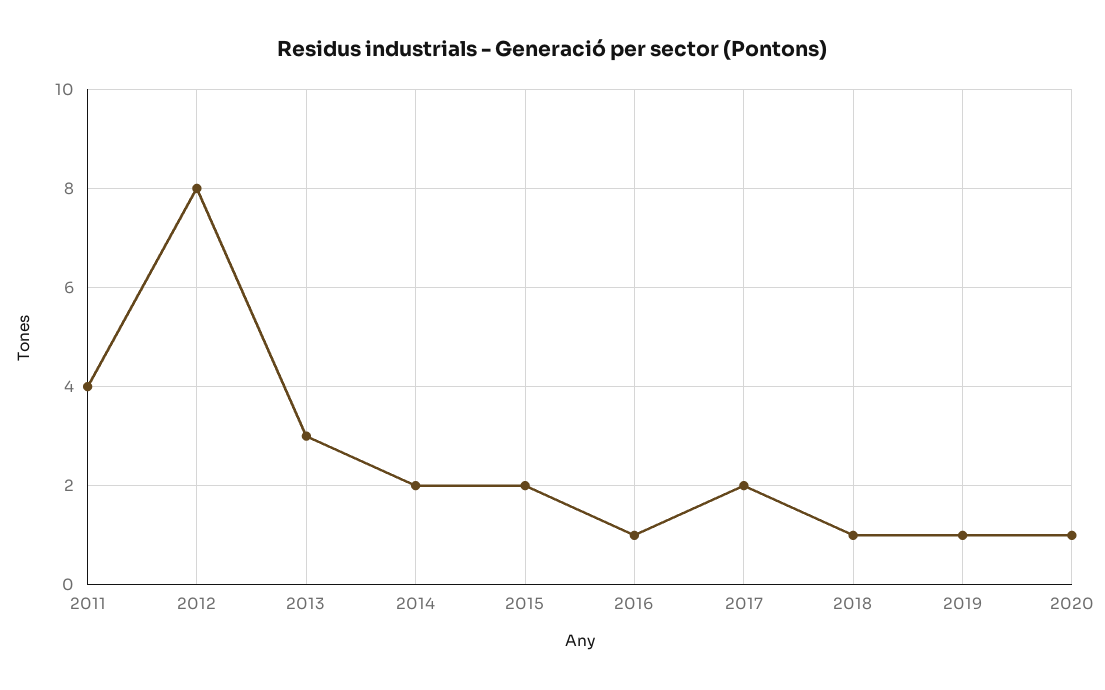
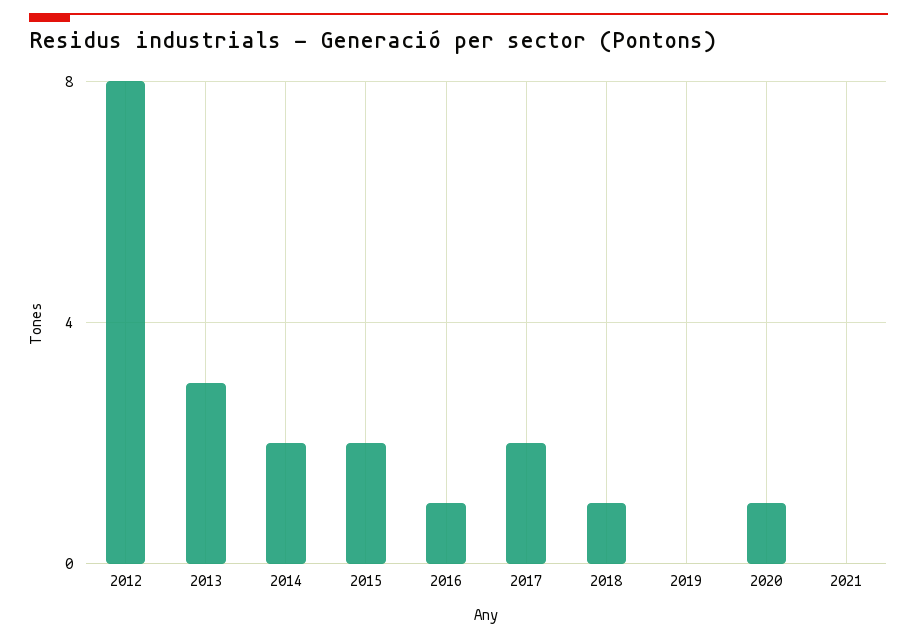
2011: 4 -> none
2019: 1 -> 0
2021: none -> 0

